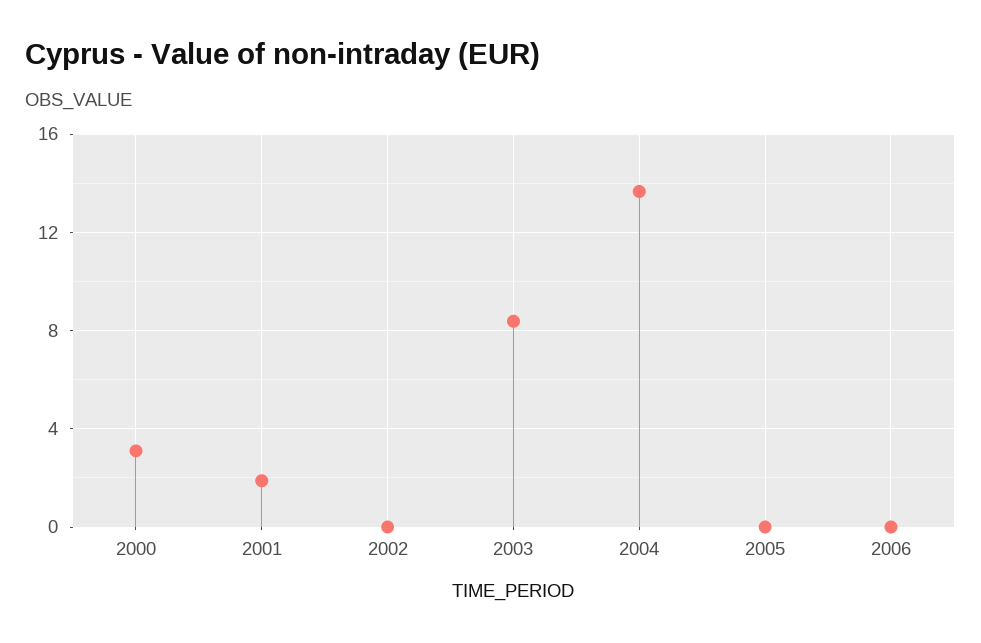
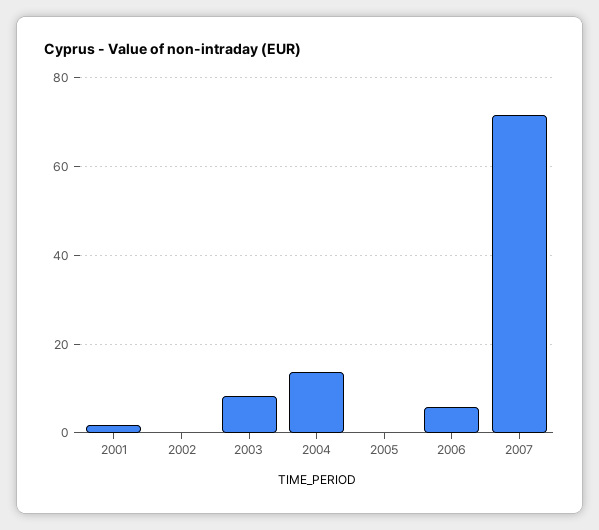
2000: 3 -> none
2006: 0 -> 6
2007: none -> 72

